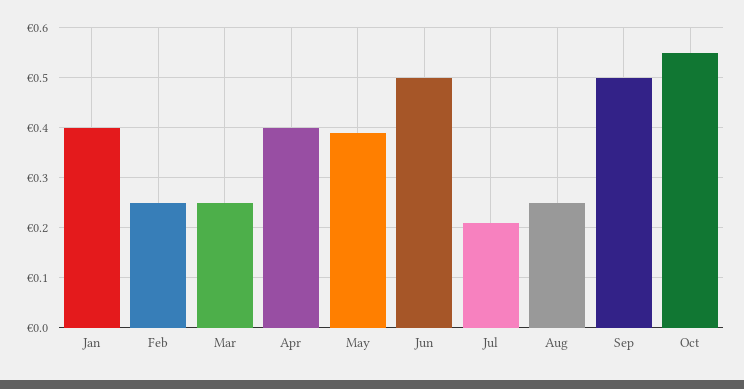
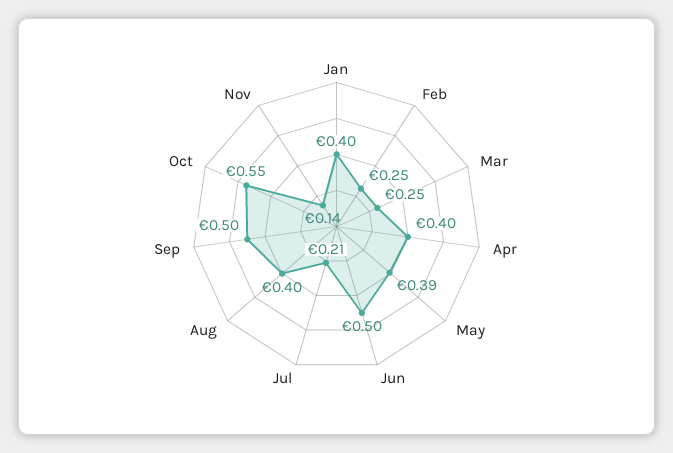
Aug: 0.25 -> 0.4
Nov: none -> 0.14

